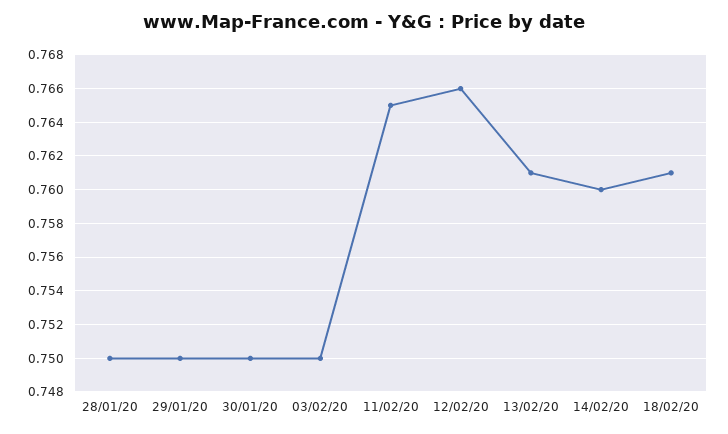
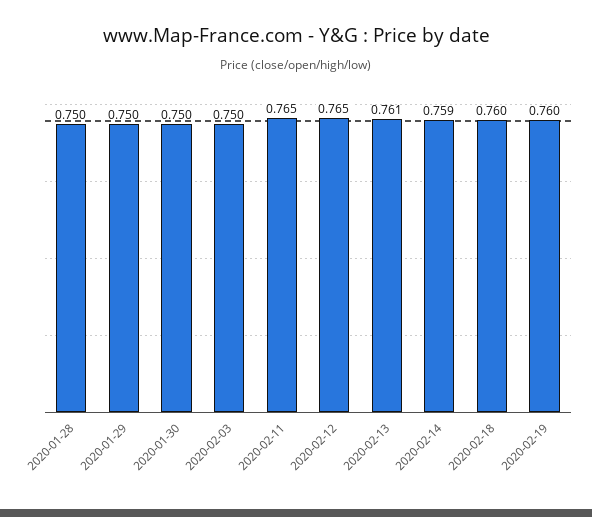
12/02/20: 0.766 -> 0.765
14/02/20: 0.76 -> 0.759
18/02/20: 0.761 -> 0.76
2020-02-19: none -> 0.76

